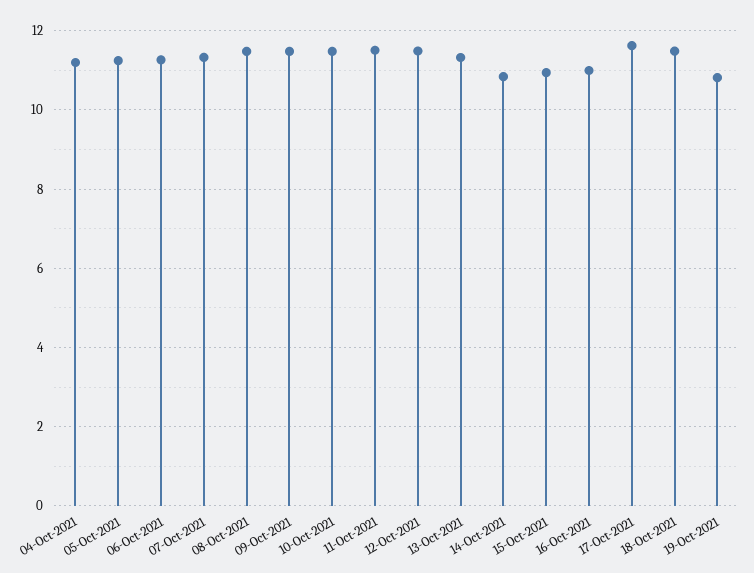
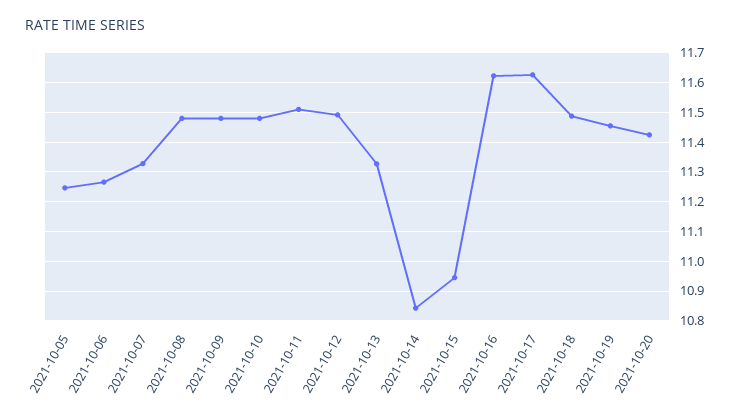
04-Oct-2021: 11.2 -> none
16-Oct-2021: 11 -> 11.625
19-Oct-2021: 10.8 -> 11.45
2021-10-20: none -> 11.425

